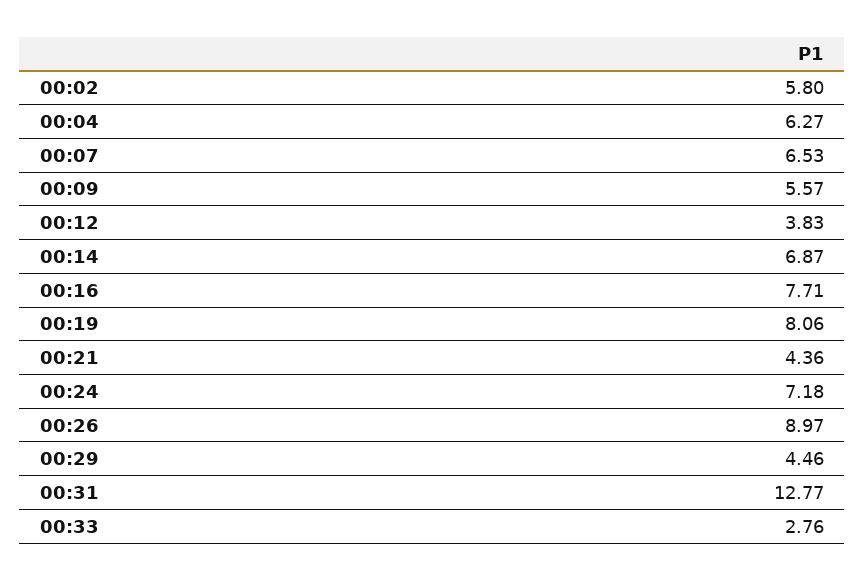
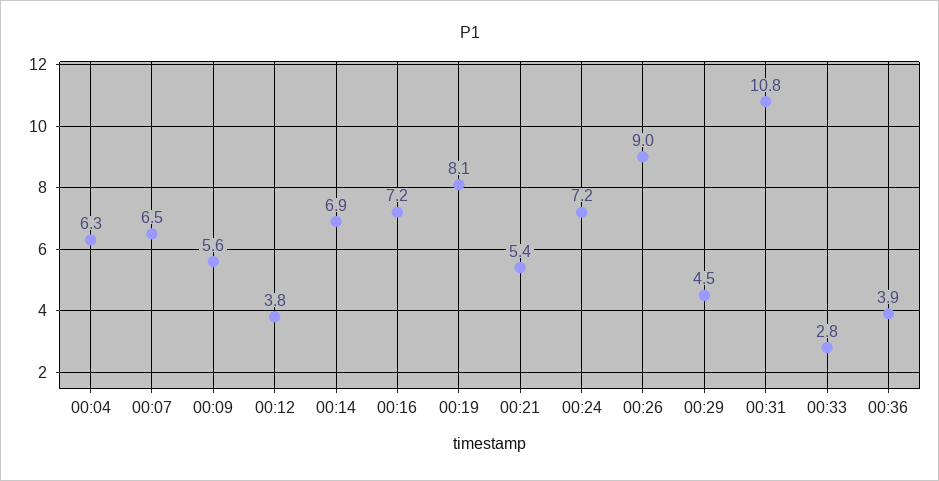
00:02: 5.8 -> none
00:16: 7.71 -> 7.2
00:21: 4.36 -> 5.4
00:31: 12.77 -> 10.8
00:36: none -> 3.9

